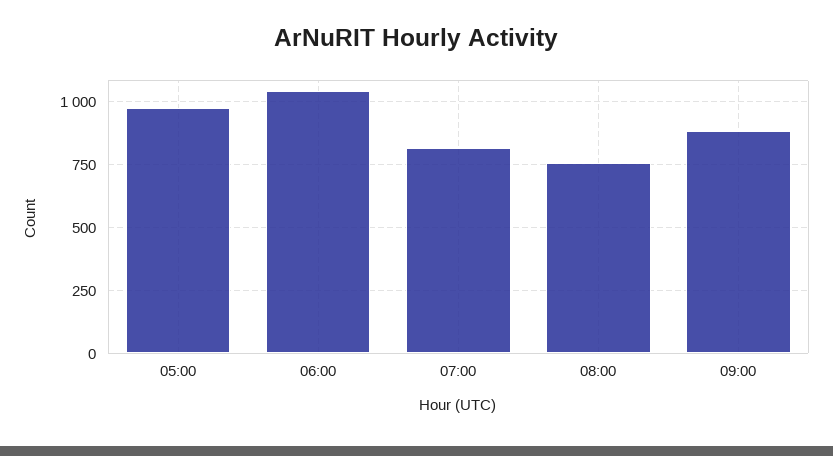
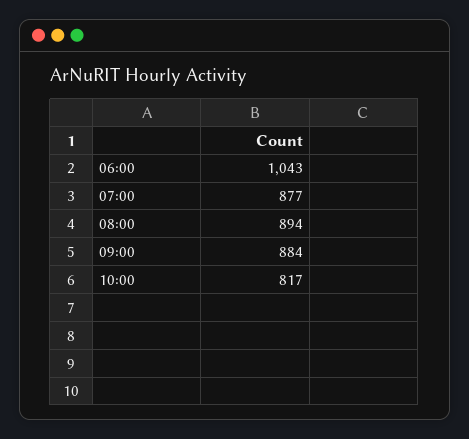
05:00: 975 -> none
07:00: 825 -> 877
08:00: 750 -> 894
10:00: none -> 817

